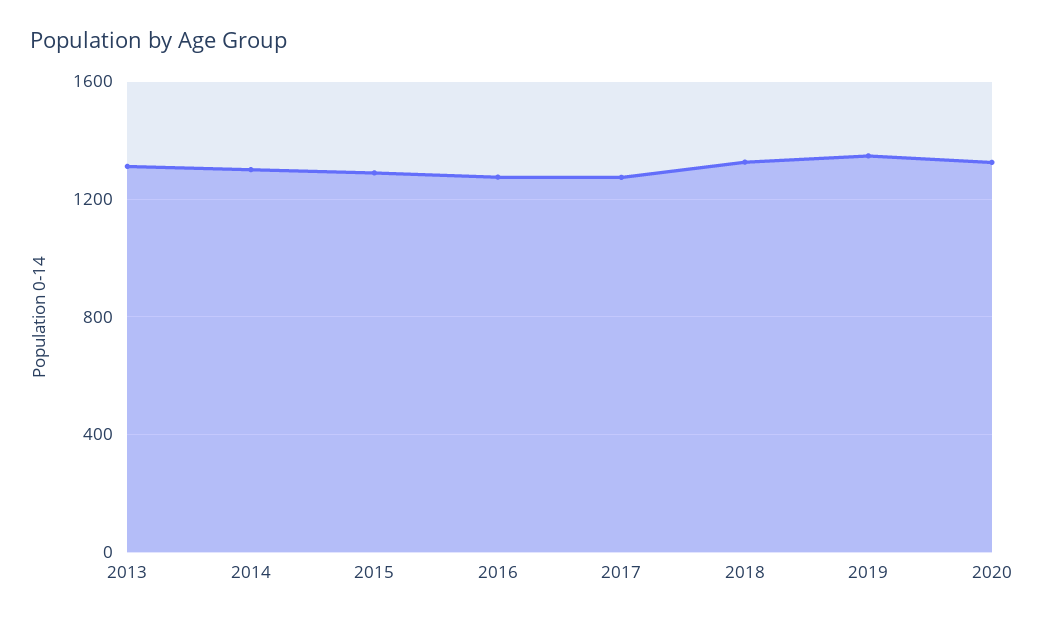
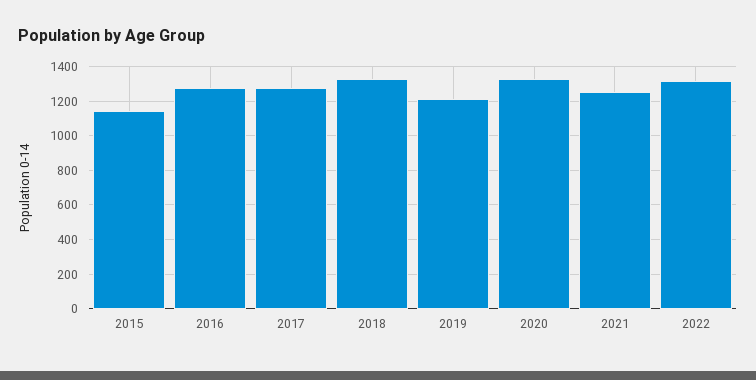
2013: 1300 -> none
2014: 1300 -> none
2015: 1300 -> 1150
2019: 1350 -> 1200
2021: none -> 1250
2022: none -> 1300

